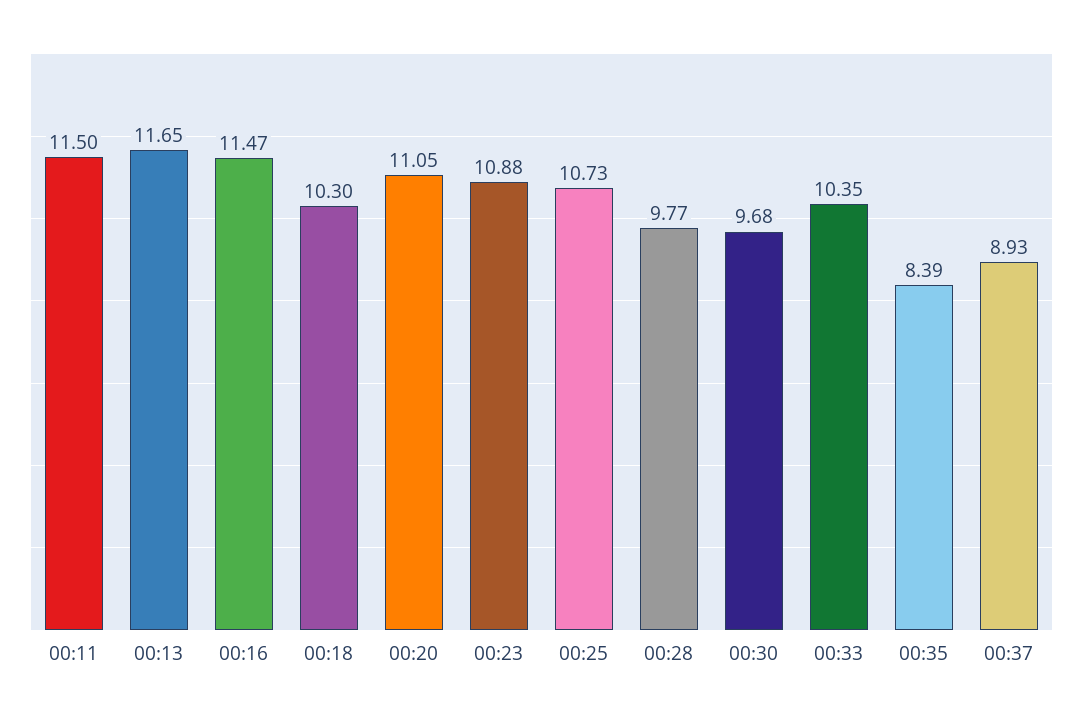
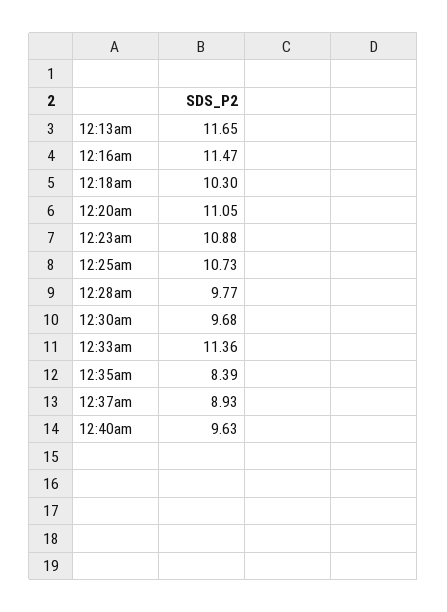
00:11: 11.5 -> none
00:33: 10.35 -> 11.36
12:40am: none -> 9.63

